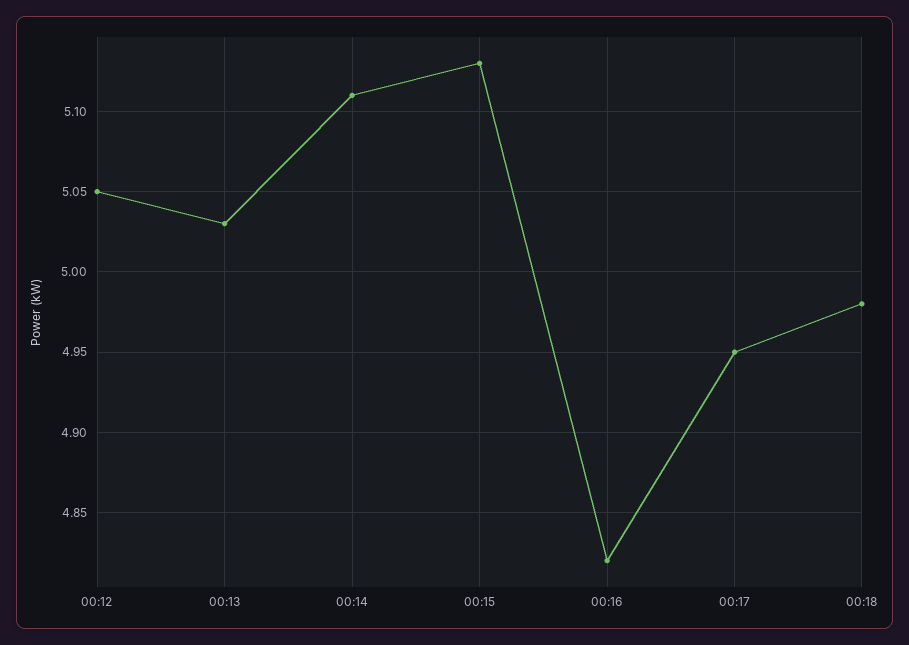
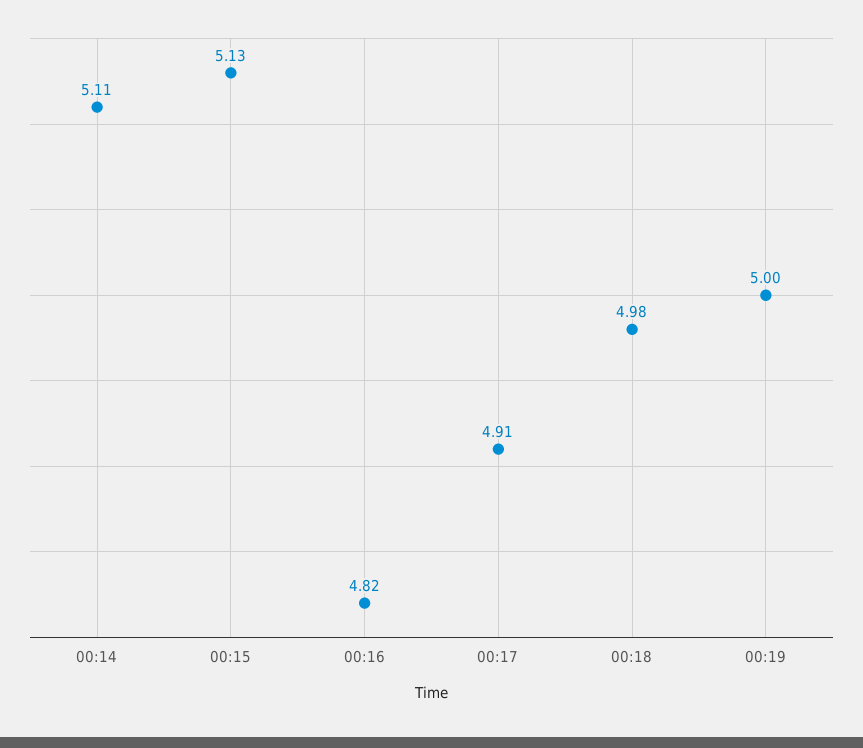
00:12: 5.05 -> none
00:13: 5.03 -> none
00:17: 4.95 -> 4.91
00:19: none -> 5

